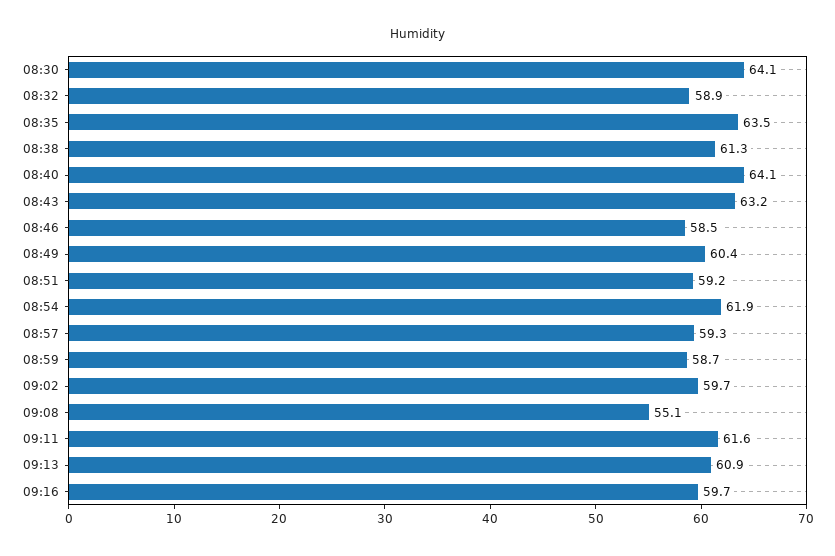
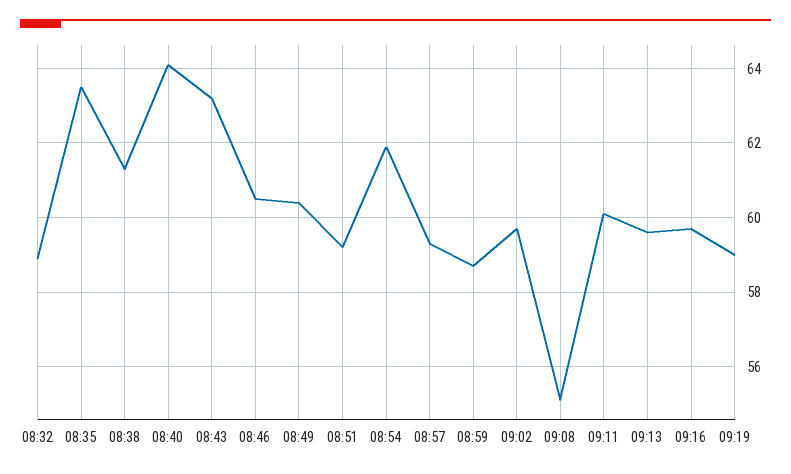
08:30: 64.1 -> none
08:46: 58.5 -> 60.5
09:11: 61.6 -> 60
09:13: 60.9 -> 59.5
09:19: none -> 59

